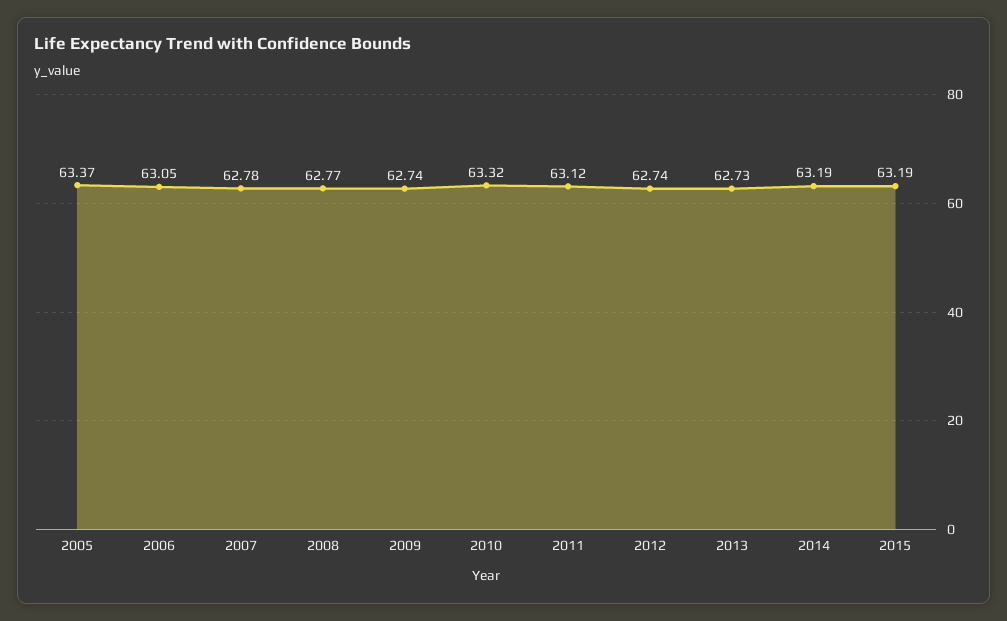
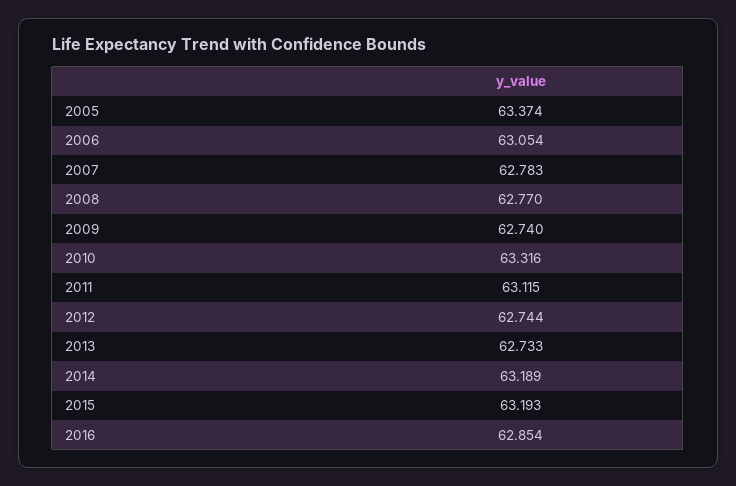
2016: none -> 62.854

